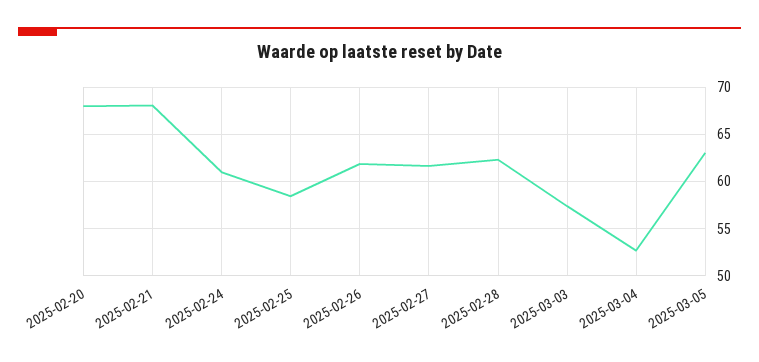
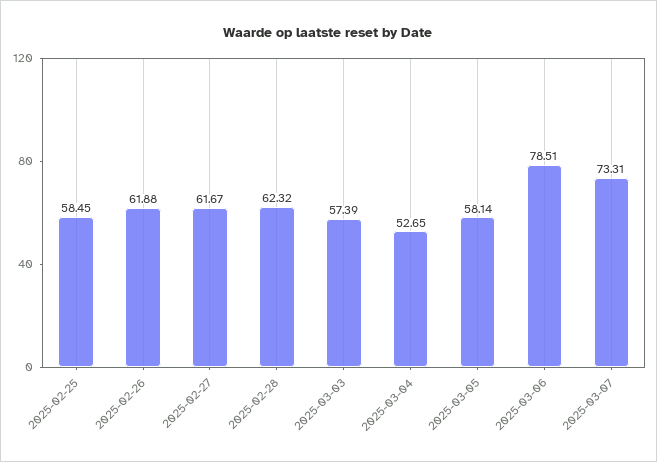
2025-02-20: 68 -> none
2025-02-21: 68 -> none
2025-02-24: 61 -> none
2025-03-05: 63 -> 58.14
2025-03-06: none -> 78.51
2025-03-07: none -> 73.31

